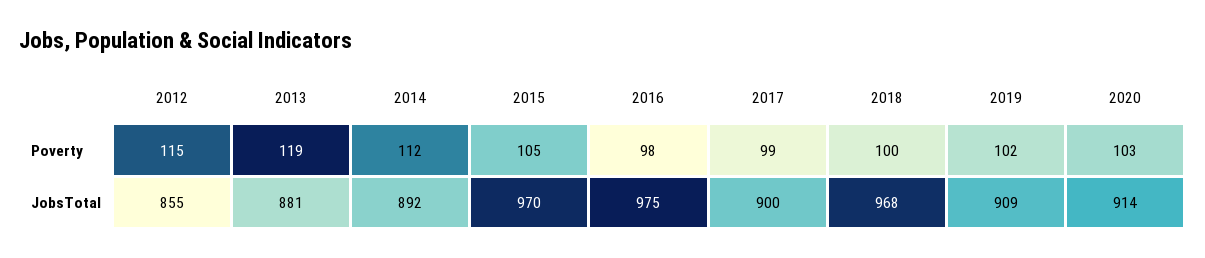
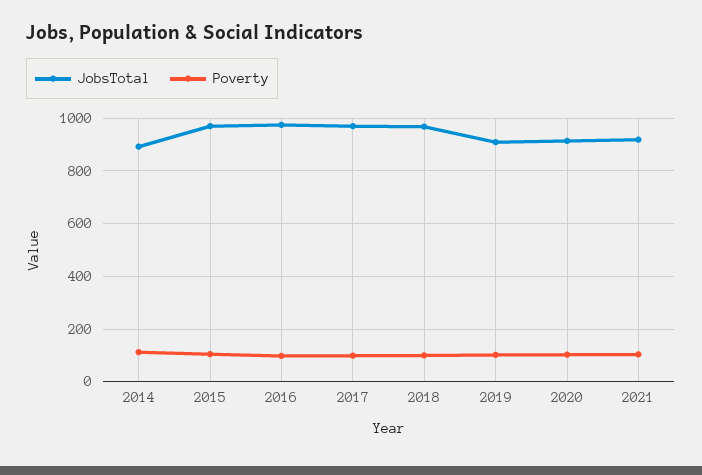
Poverty, 2012: 115 -> none
Poverty, 2013: 119 -> none
JobsTotal, 2012: 855 -> none
JobsTotal, 2013: 881 -> none
JobsTotal, 2017: 900 -> 975
JobsTotal, 2021: none -> 925
Poverty, 2021: none -> 100

